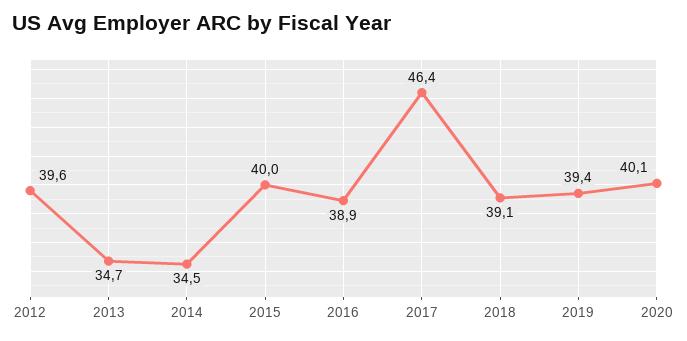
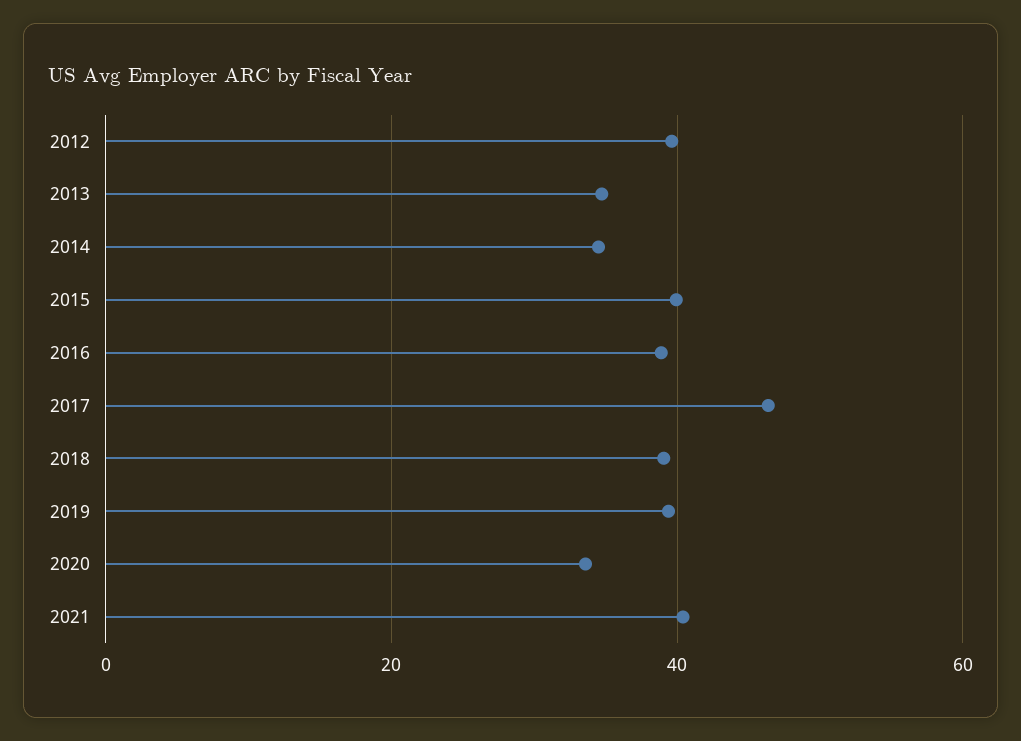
2020: 40.1 -> 34
2021: none -> 40

